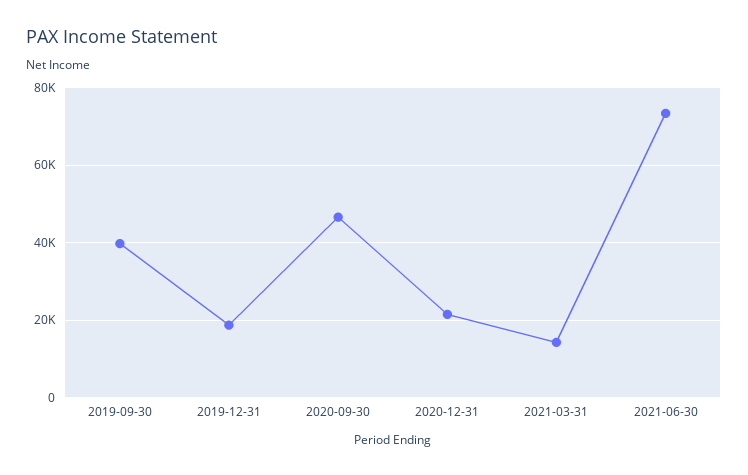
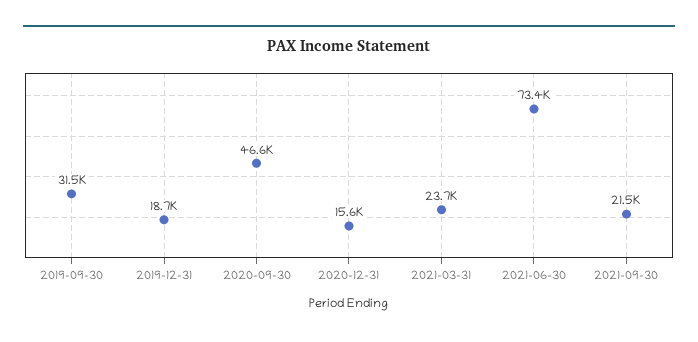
2019-09-30: 40000 -> 31500
2020-12-31: 22000 -> 15600
2021-03-31: 14000 -> 23700
2021-09-30: none -> 21500

